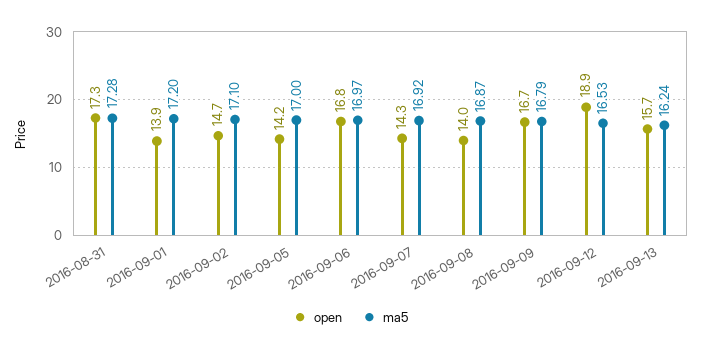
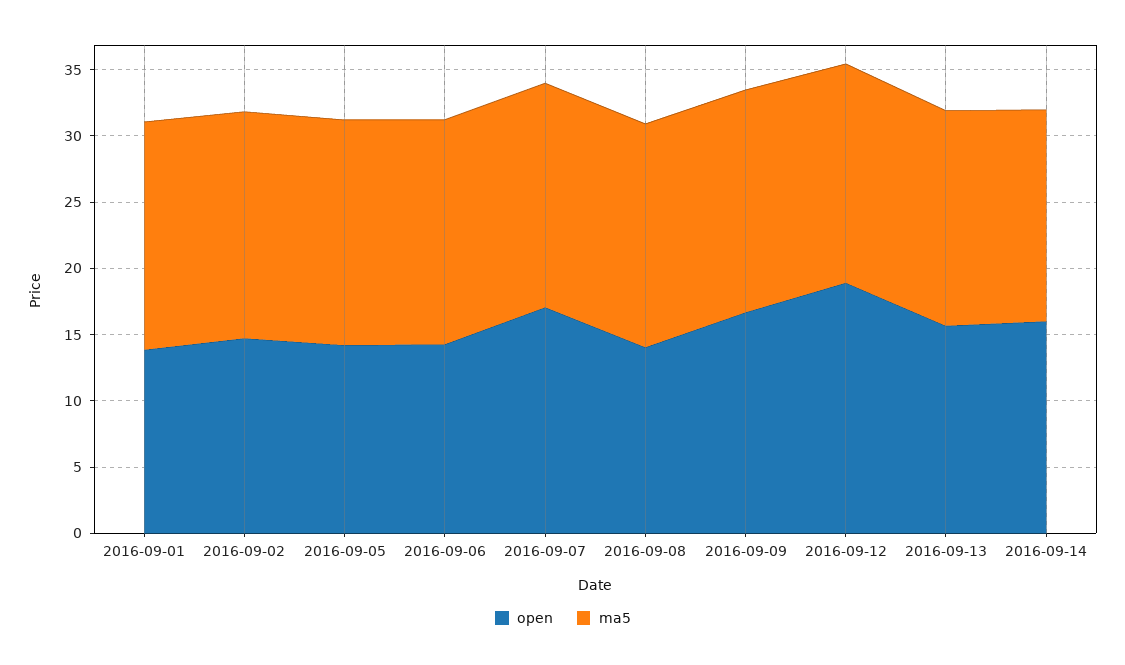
open, 2016-08-31: 17.3 -> none
ma5, 2016-08-31: 17.28 -> none
open, 2016-09-06: 16.8 -> 14
open, 2016-09-07: 14.3 -> 17
open, 2016-09-14: none -> 16
ma5, 2016-09-14: none -> 16

